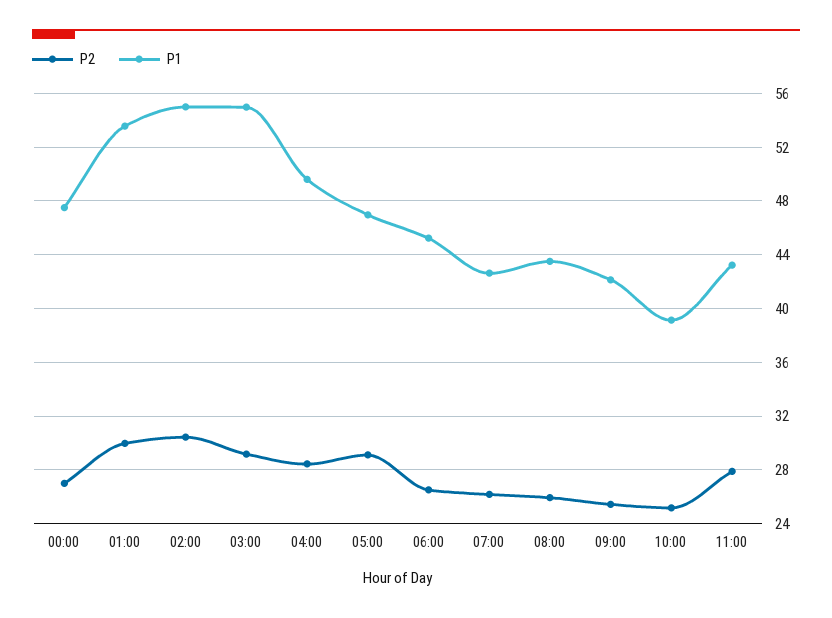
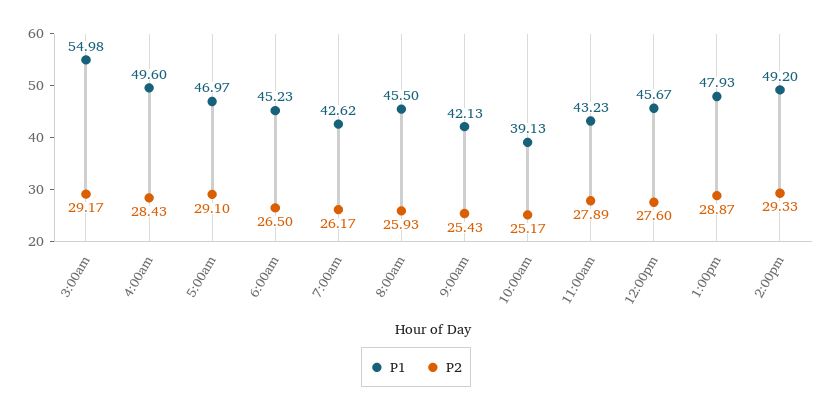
P2, 00:00: 27 -> none
P1, 00:00: 47.5 -> none
P2, 01:00: 30 -> none
P1, 01:00: 53.5 -> none
P2, 02:00: 30.5 -> none
P1, 02:00: 55 -> none
P1, 08:00: 43.5 -> 45.5
P1, 12:00pm: none -> 45.67
P2, 12:00pm: none -> 27.6
P1, 1:00pm: none -> 47.93
P2, 1:00pm: none -> 28.87
P1, 2:00pm: none -> 49.2
P2, 2:00pm: none -> 29.33

